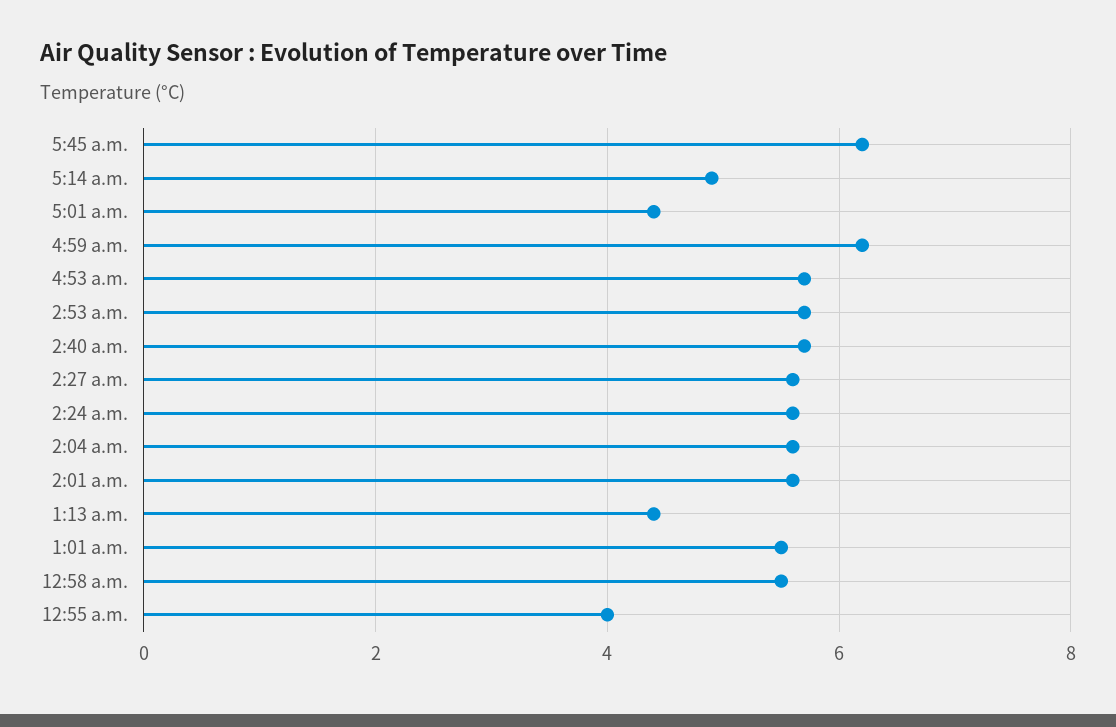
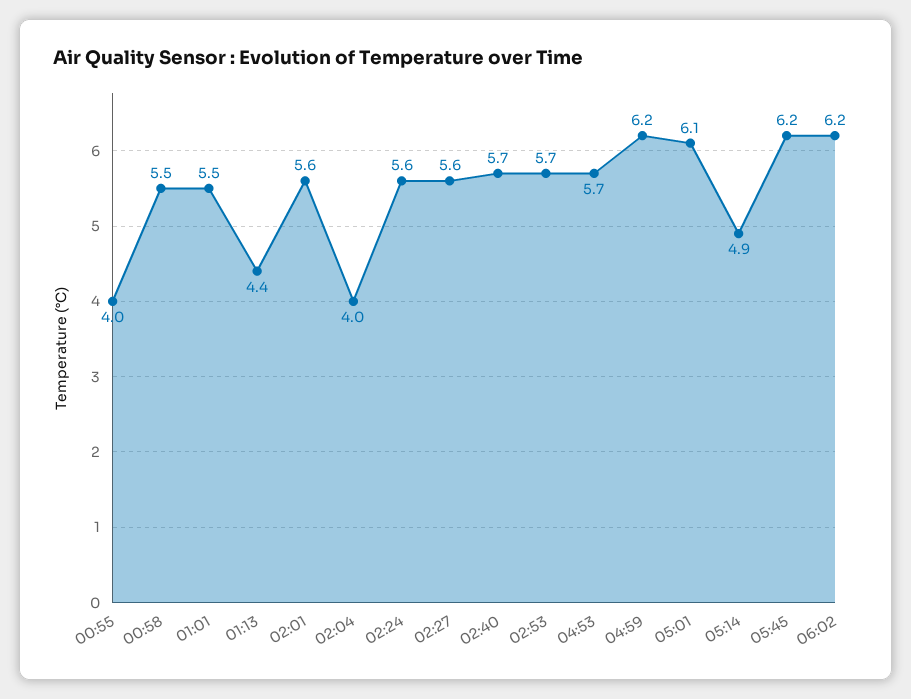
5:01 a.m.: 4.5 -> 6.1
2:04 a.m.: 5.5 -> 4
06:02: none -> 6.2

